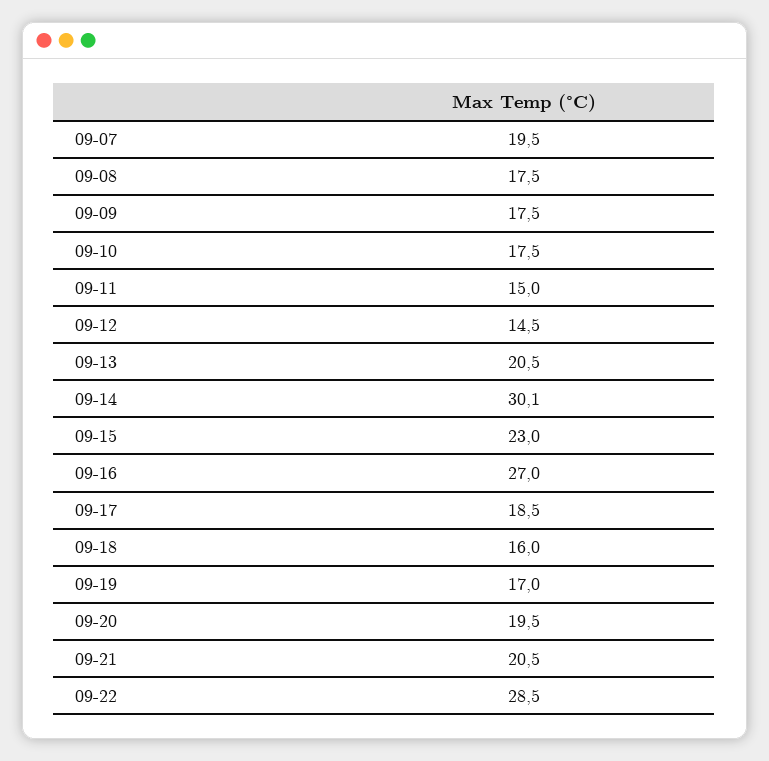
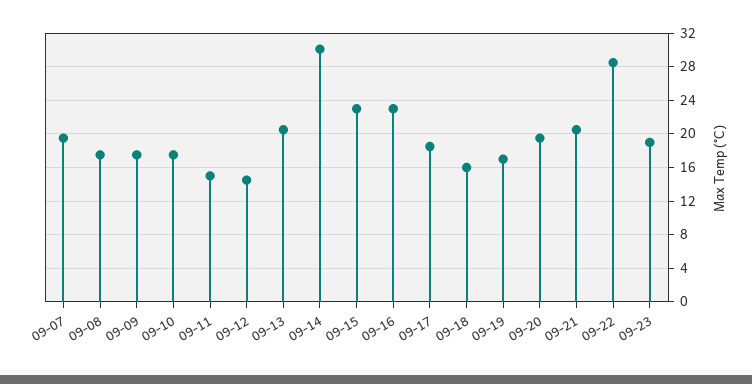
09-16: 27 -> 23
09-23: none -> 19

